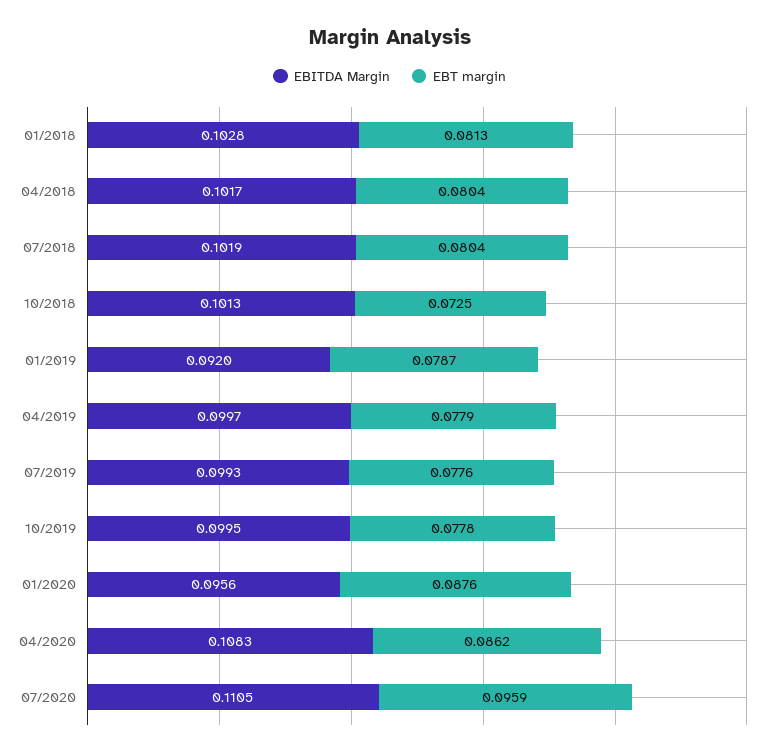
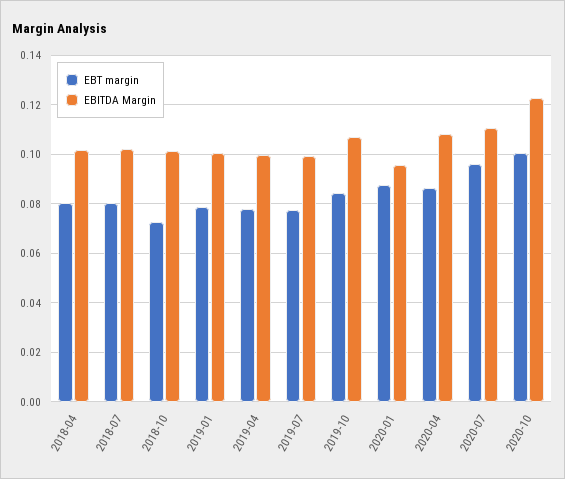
EBITDA Margin, 01/2018: 0.1028 -> none
EBT margin, 01/2018: 0.0813 -> none
EBITDA Margin, 01/2019: 0.092 -> 0.1
EBITDA Margin, 10/2019: 0.0995 -> 0.1075
EBT margin, 10/2019: 0.0778 -> 0.085
EBT margin, 2020-10: none -> 0.1
EBITDA Margin, 2020-10: none -> 0.1225

